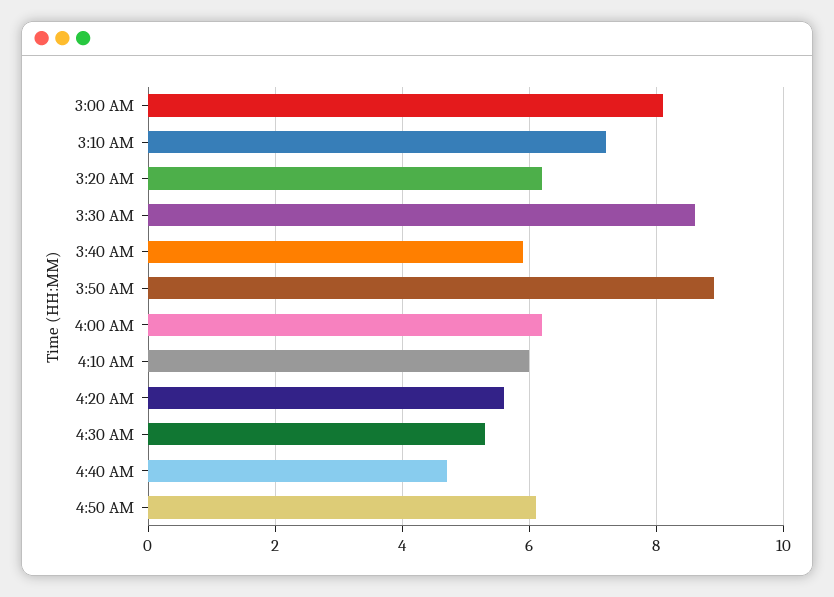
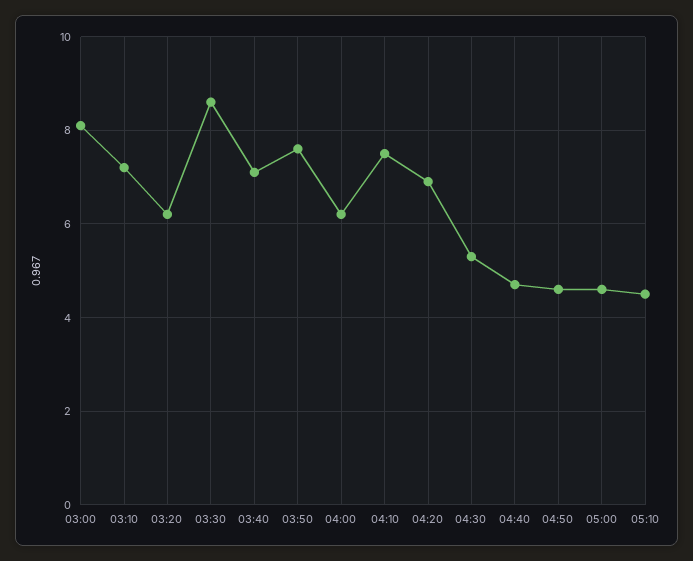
3:40 AM: 6 -> 7
3:50 AM: 9 -> 7.5
4:10 AM: 6 -> 7.5
4:20 AM: 5.5 -> 7
4:50 AM: 6 -> 4.5
05:00: none -> 4.5
05:10: none -> 4.5

